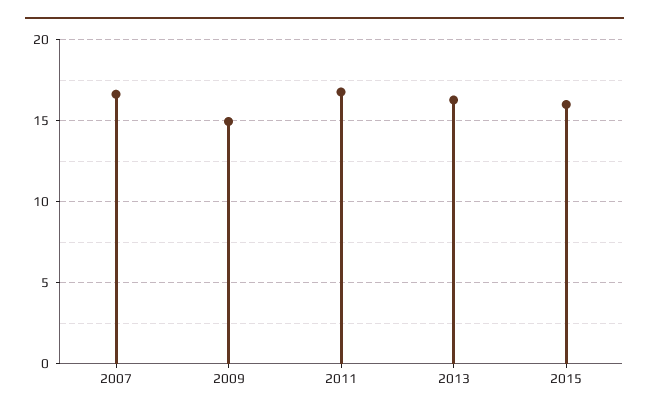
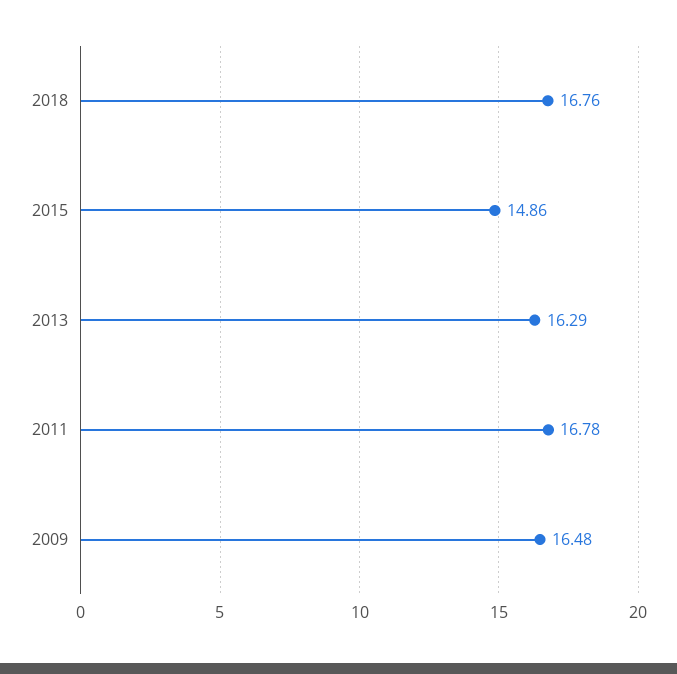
2007: 16.5 -> none
2009: 15 -> 16.48
2015: 16 -> 14.86
2018: none -> 16.76

